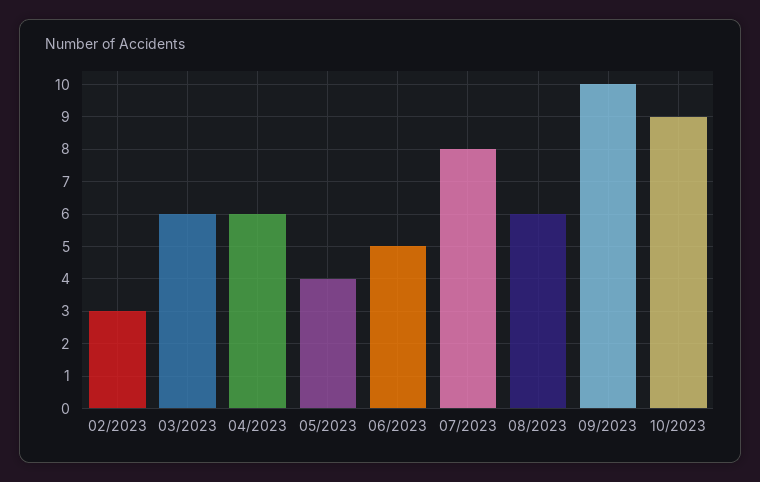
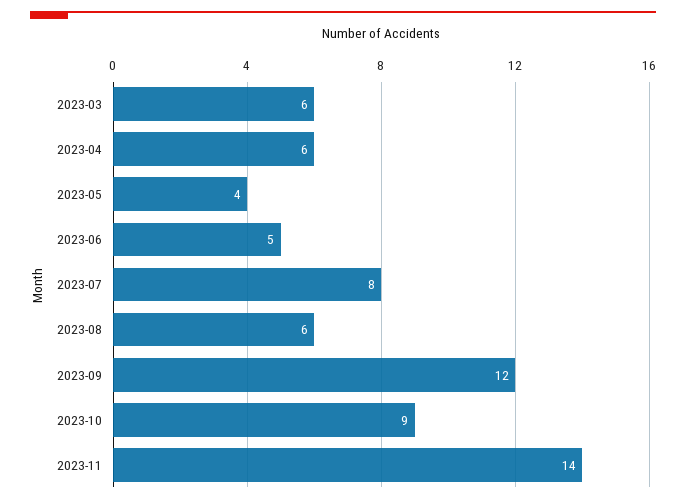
02/2023: 3 -> none
09/2023: 10 -> 12
2023-11: none -> 14

